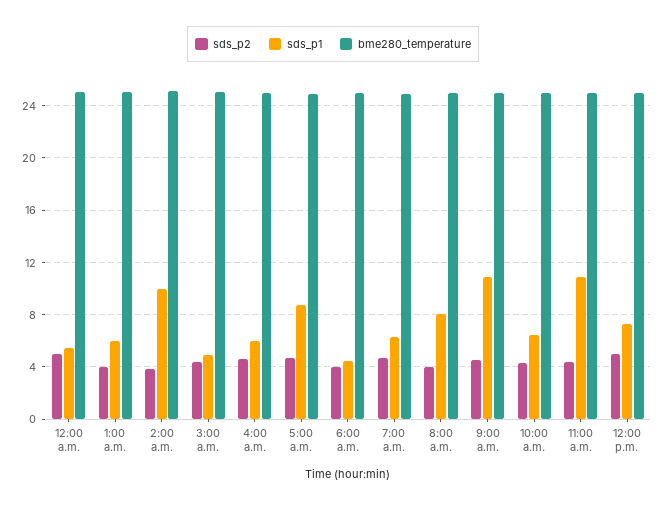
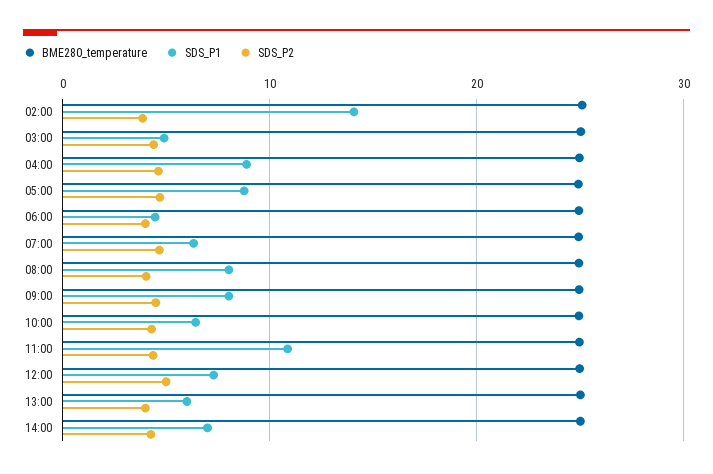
sds_p2, 12:00 a.m.: 5 -> none
sds_p1, 12:00 a.m.: 5.5 -> none
bme280_temperature, 12:00 a.m.: 25 -> none
sds_p2, 1:00 a.m.: 4 -> none
sds_p1, 1:00 a.m.: 6 -> none
bme280_temperature, 1:00 a.m.: 25 -> none
sds_p1, 2:00 a.m.: 10 -> 14
sds_p1, 4:00 a.m.: 6 -> 9
sds_p1, 9:00 a.m.: 11 -> 8
bme280_temperature, 13:00: none -> 25
sds_p1, 13:00: none -> 6
sds_p2, 13:00: none -> 4
bme280_temperature, 14:00: none -> 25
sds_p1, 14:00: none -> 7
sds_p2, 14:00: none -> 4

